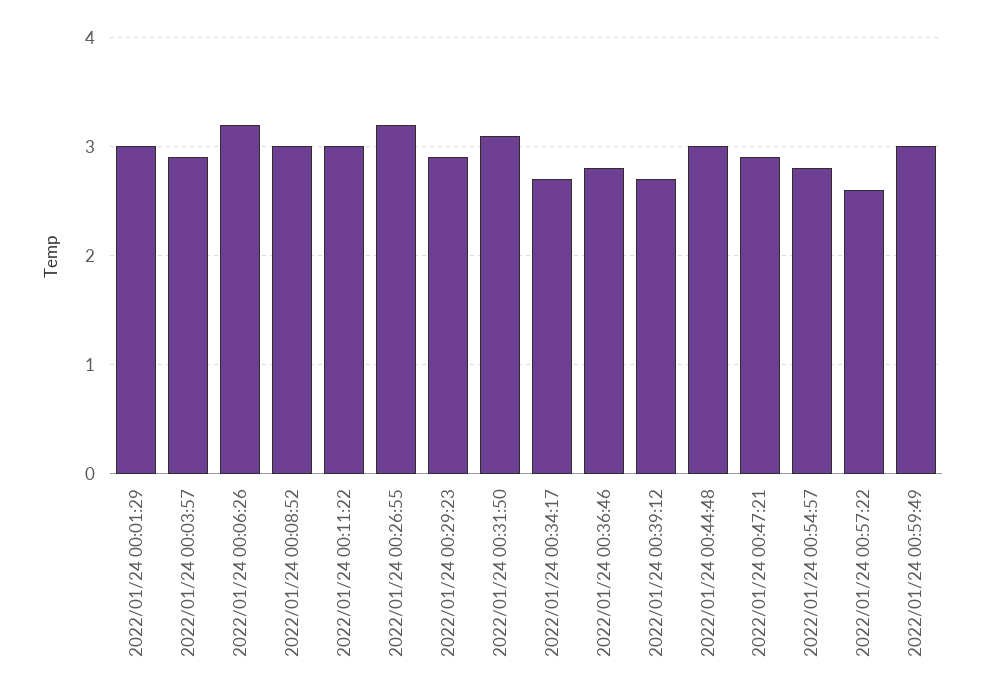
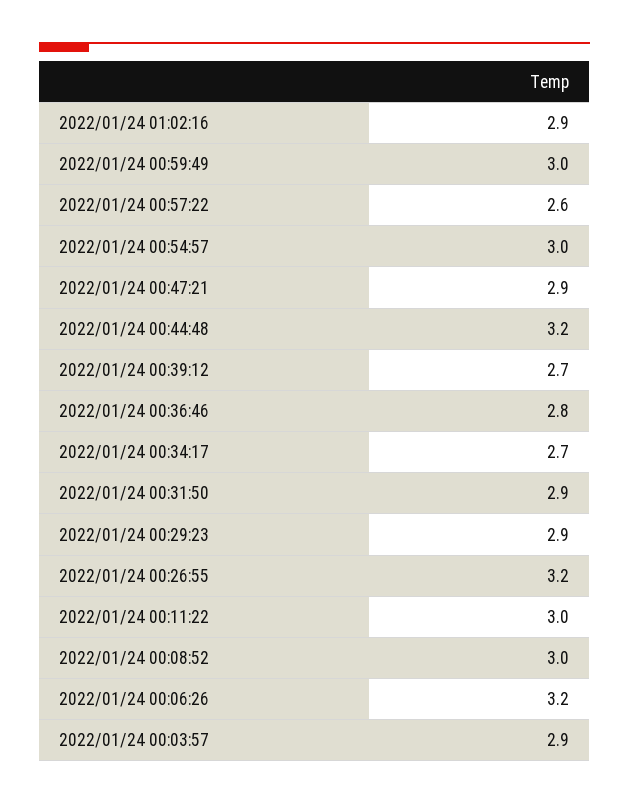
2022/01/24 00:01:29: 3 -> none
2022/01/24 00:31:50: 3.1 -> 2.9
2022/01/24 00:44:48: 3 -> 3.2
2022/01/24 00:54:57: 2.8 -> 3
2022/01/24 01:02:16: none -> 2.9

